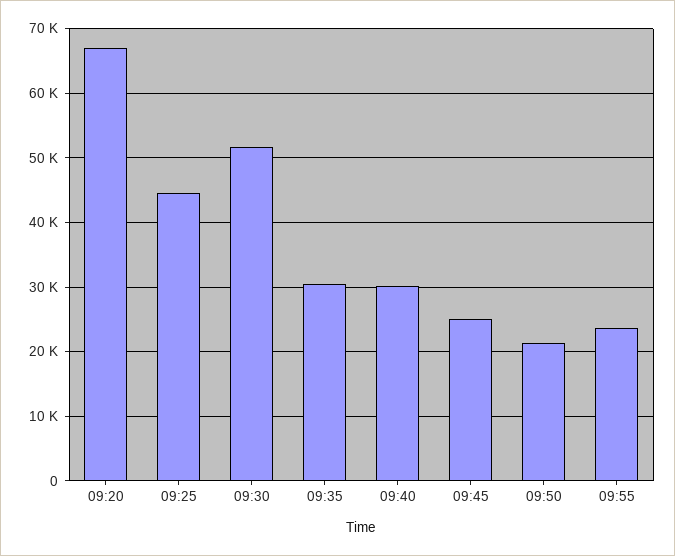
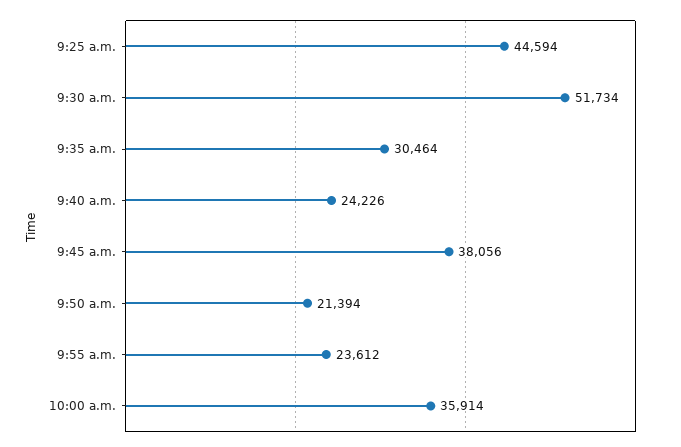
09:20: 67000 -> none
09:40: 30000 -> 24226
09:45: 25000 -> 38056
10:00 a.m.: none -> 35914

